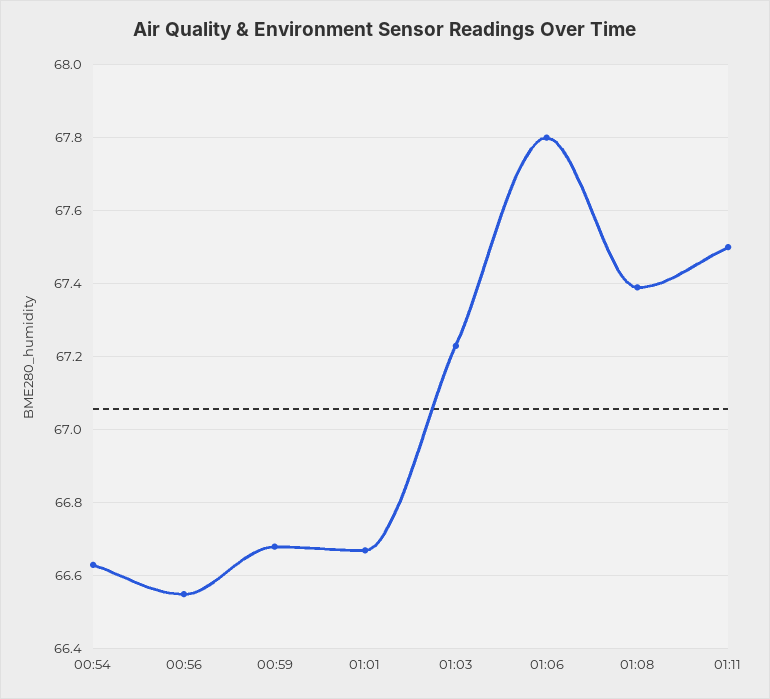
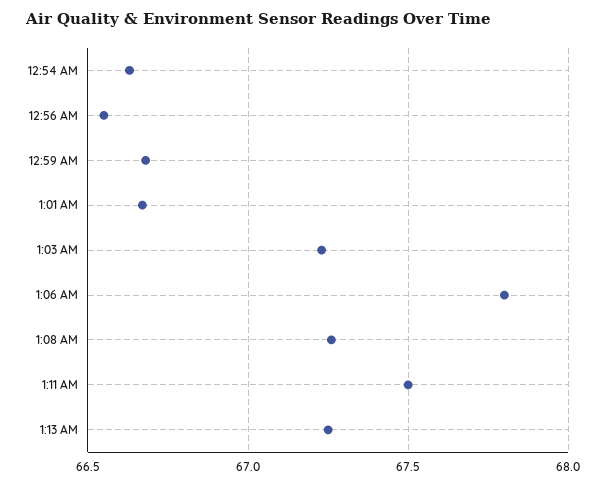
01:08: 67.4 -> 67.25
1:13 AM: none -> 67.25

